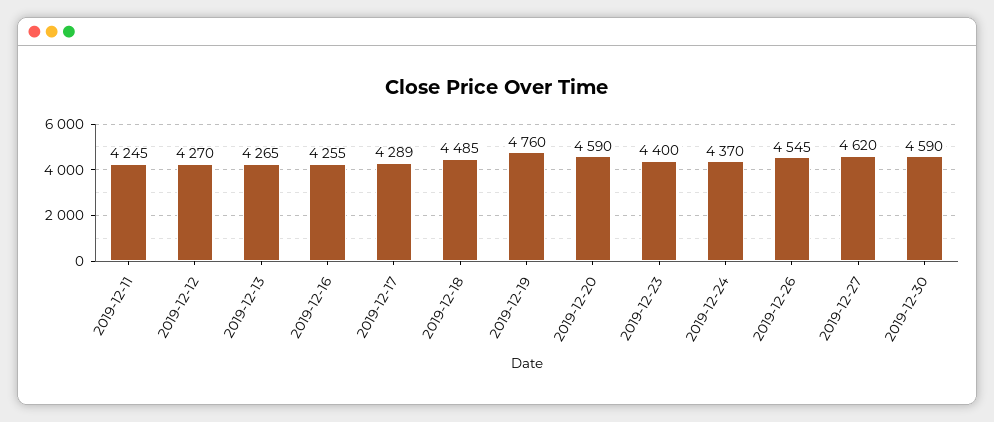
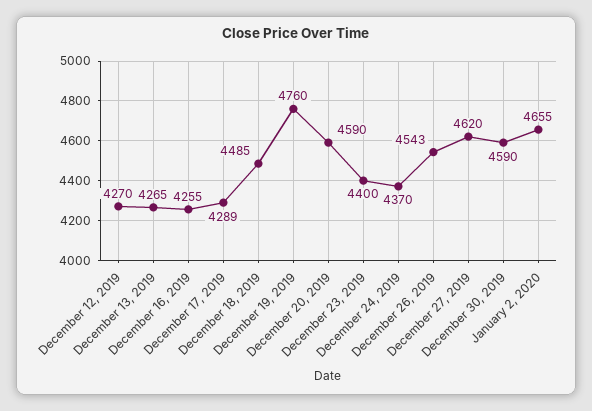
2019-12-11: 4245 -> none
2019-12-26: 4545 -> 4543
January 2, 2020: none -> 4655

